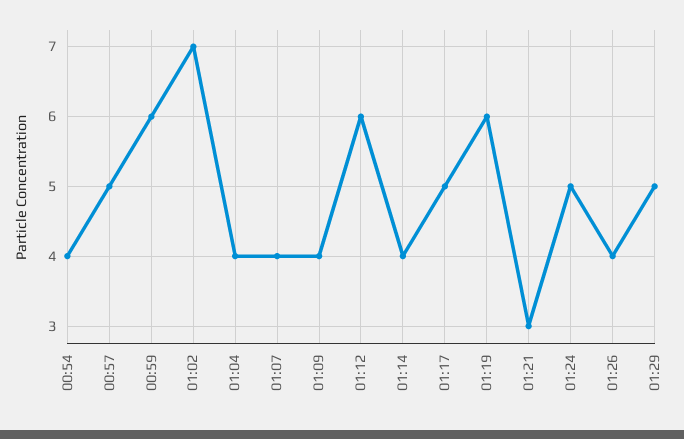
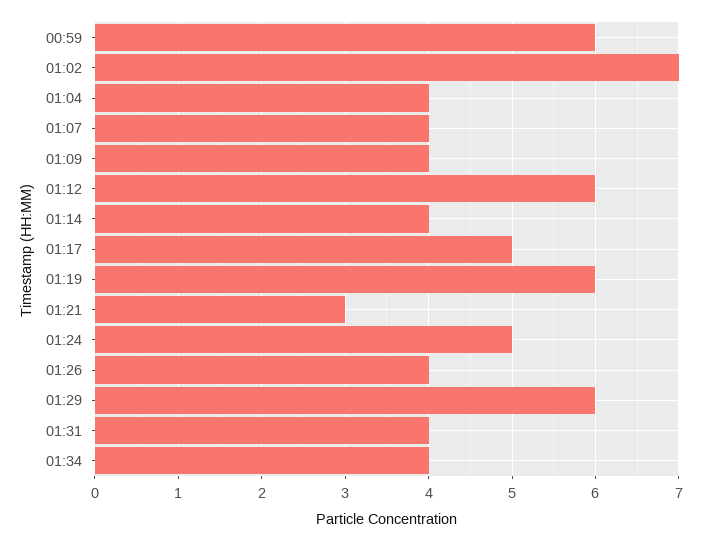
00:54: 4 -> none
00:57: 5 -> none
01:29: 5 -> 6
01:31: none -> 4
01:34: none -> 4

